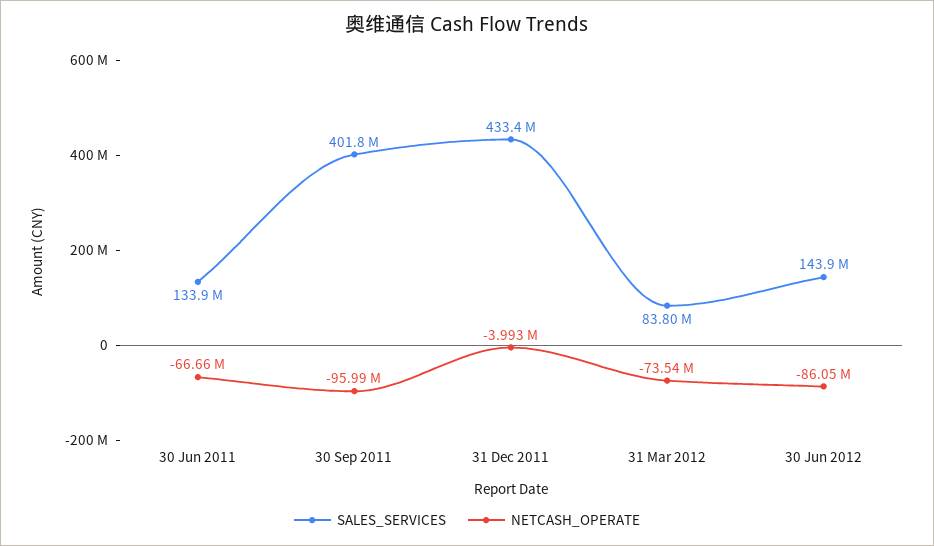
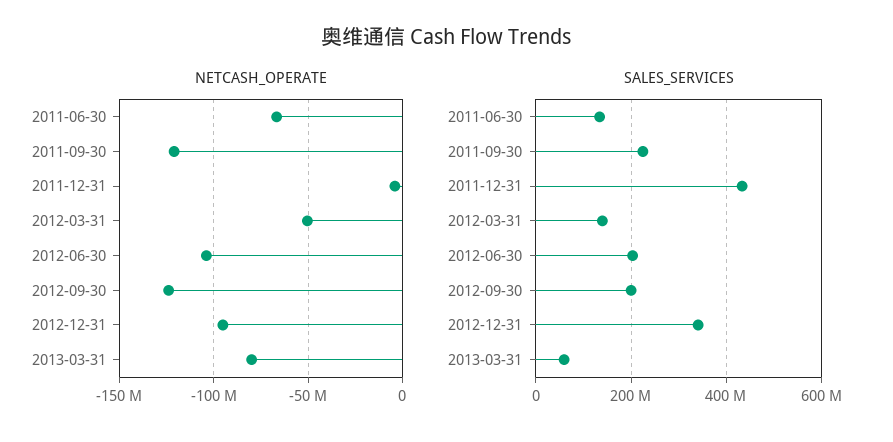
SALES_SERVICES, 30 Sep 2011: 401800000 -> 220000000
NETCASH_OPERATE, 30 Sep 2011: -95990000 -> -120000000
SALES_SERVICES, 31 Mar 2012: 83800000 -> 140000000
NETCASH_OPERATE, 31 Mar 2012: -73540000 -> -50000000
SALES_SERVICES, 30 Jun 2012: 143900000 -> 200000000
NETCASH_OPERATE, 30 Jun 2012: -86050000 -> -105000000
NETCASH_OPERATE, 2012-09-30: none -> -125000000
NETCASH_OPERATE, 2012-12-31: none -> -95000000
NETCASH_OPERATE, 2013-03-31: none -> -80000000
SALES_SERVICES, 2012-09-30: none -> 200000000
SALES_SERVICES, 2012-12-31: none -> 340000000
SALES_SERVICES, 2013-03-31: none -> 60000000

